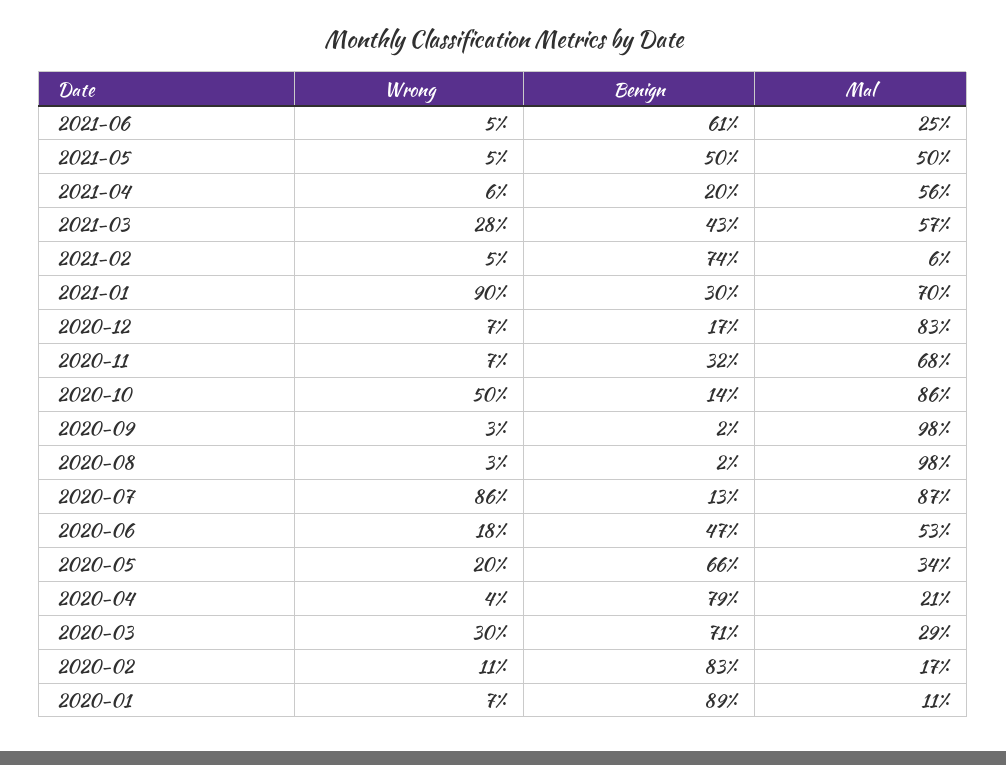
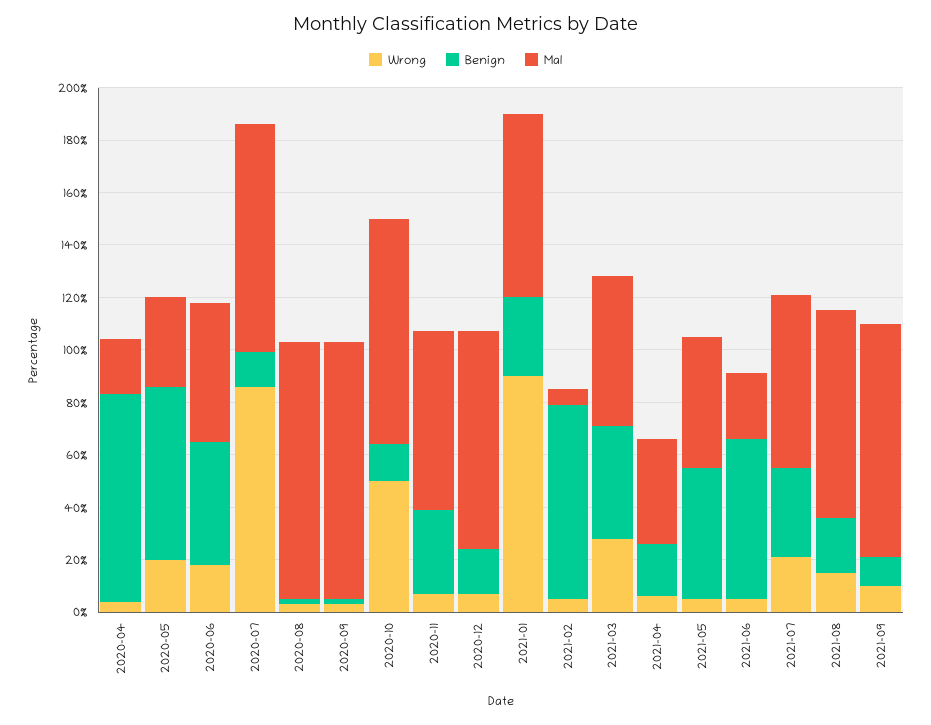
Mal, 2021-04: 56 -> 40
Wrong, 2020-03: 30 -> none
Benign, 2020-03: 71 -> none
Mal, 2020-03: 29 -> none
Wrong, 2020-02: 11 -> none
Benign, 2020-02: 83 -> none
Mal, 2020-02: 17 -> none
Wrong, 2020-01: 7 -> none
Benign, 2020-01: 89 -> none
Mal, 2020-01: 11 -> none
Wrong, 2021-07: none -> 20
Benign, 2021-07: none -> 35
Mal, 2021-07: none -> 65
Wrong, 2021-08: none -> 15
Benign, 2021-08: none -> 20
Mal, 2021-08: none -> 80
Wrong, 2021-09: none -> 10
Benign, 2021-09: none -> 10
Mal, 2021-09: none -> 90

